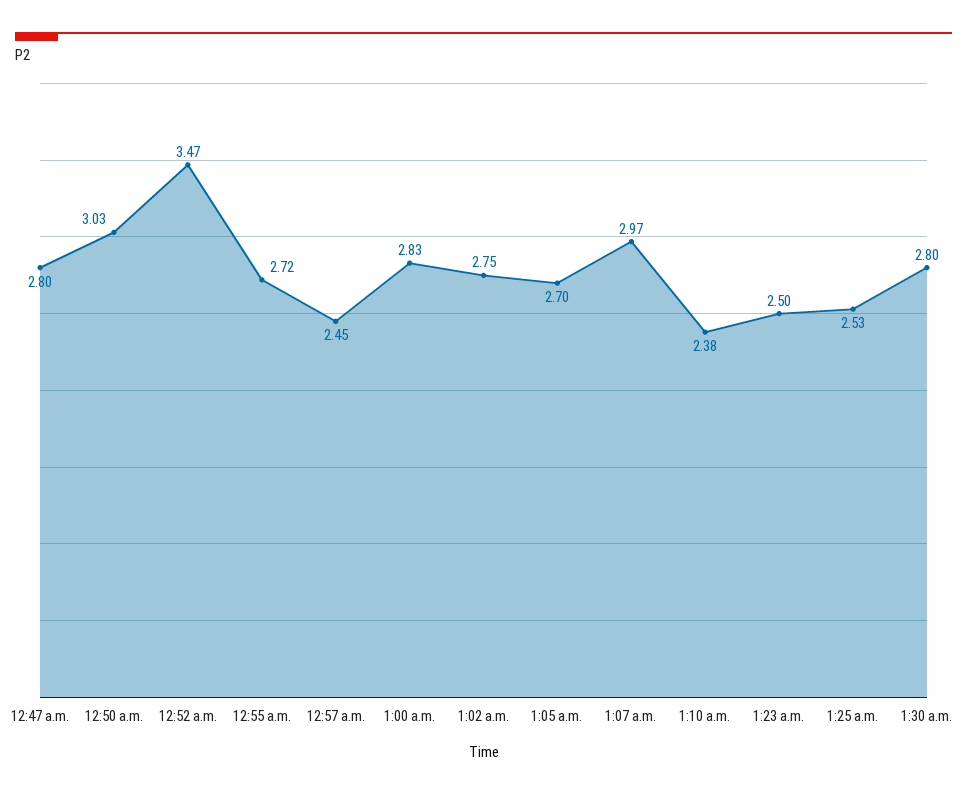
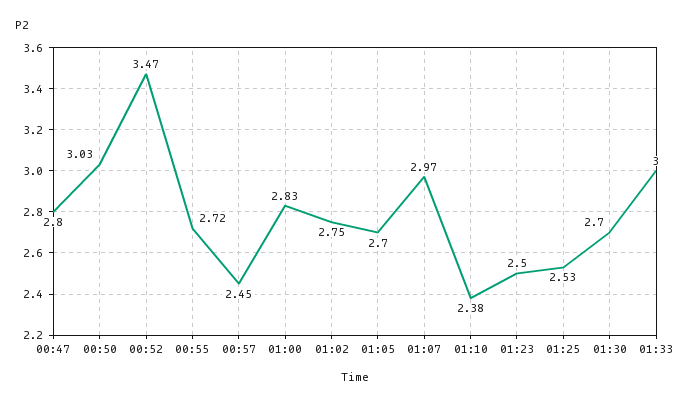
1:30 a.m.: 2.8 -> 2.7
01:33: none -> 3

